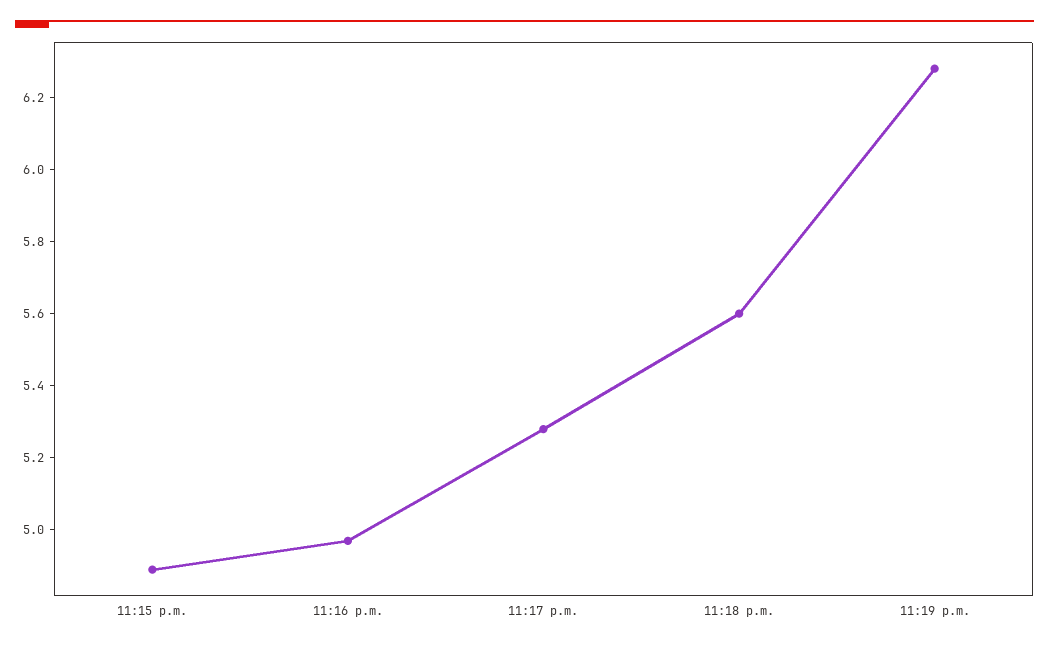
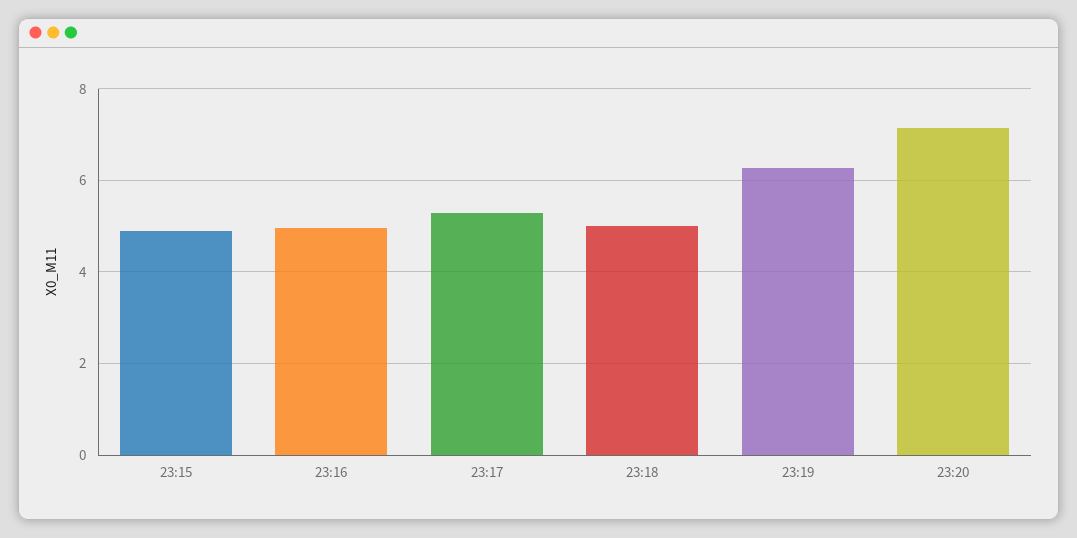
11:18 p.m.: 5.6 -> 5
23:20: none -> 7.2

